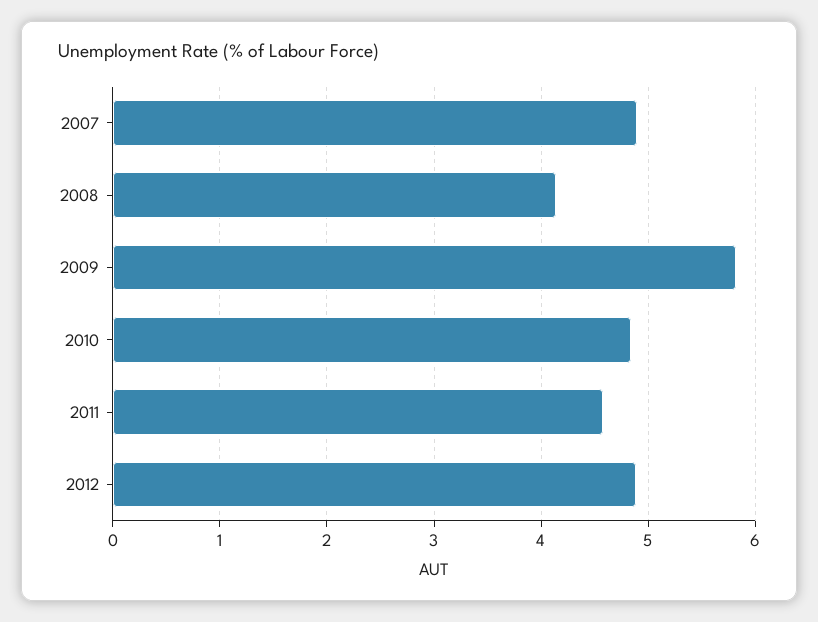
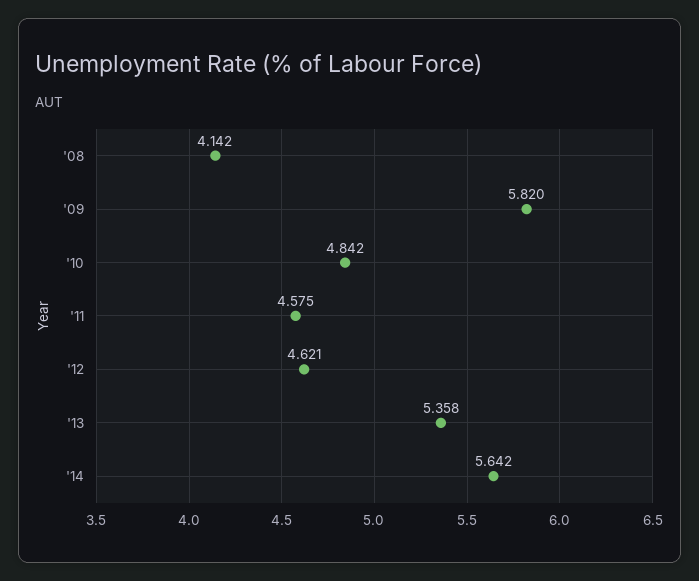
2007: 4.9 -> none
2012: 4.9 -> 4.621
'13: none -> 5.358
'14: none -> 5.642

